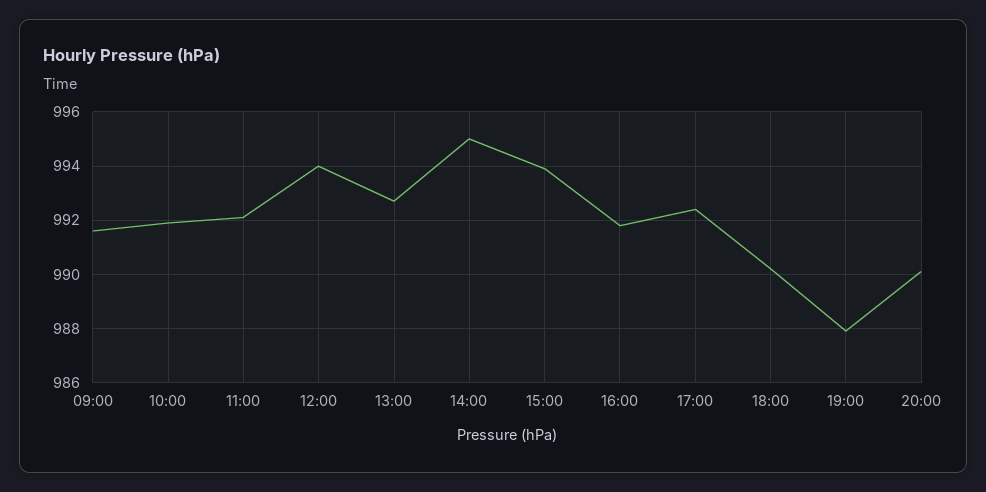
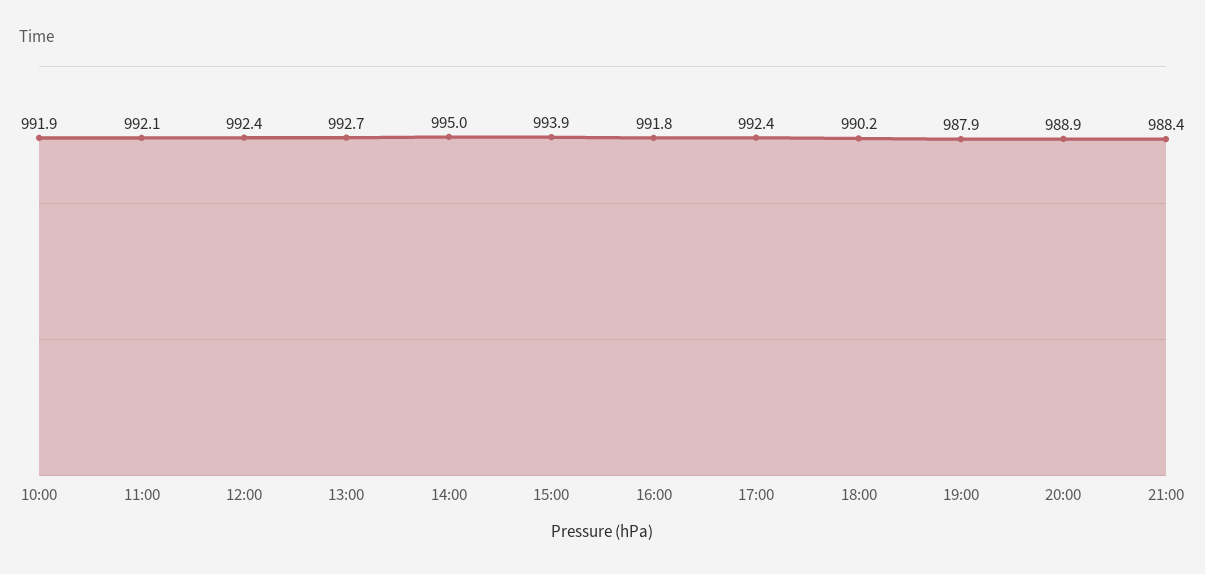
09:00: 991.5 -> none
12:00: 994 -> 992.4
20:00: 990 -> 988.9
21:00: none -> 988.4

